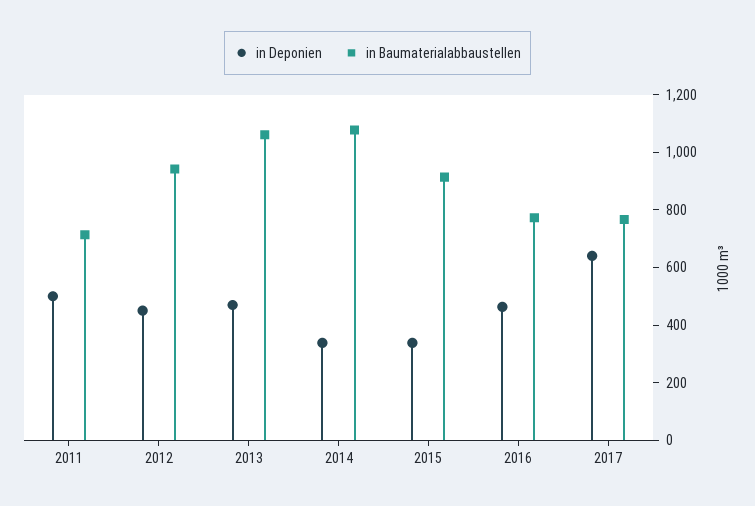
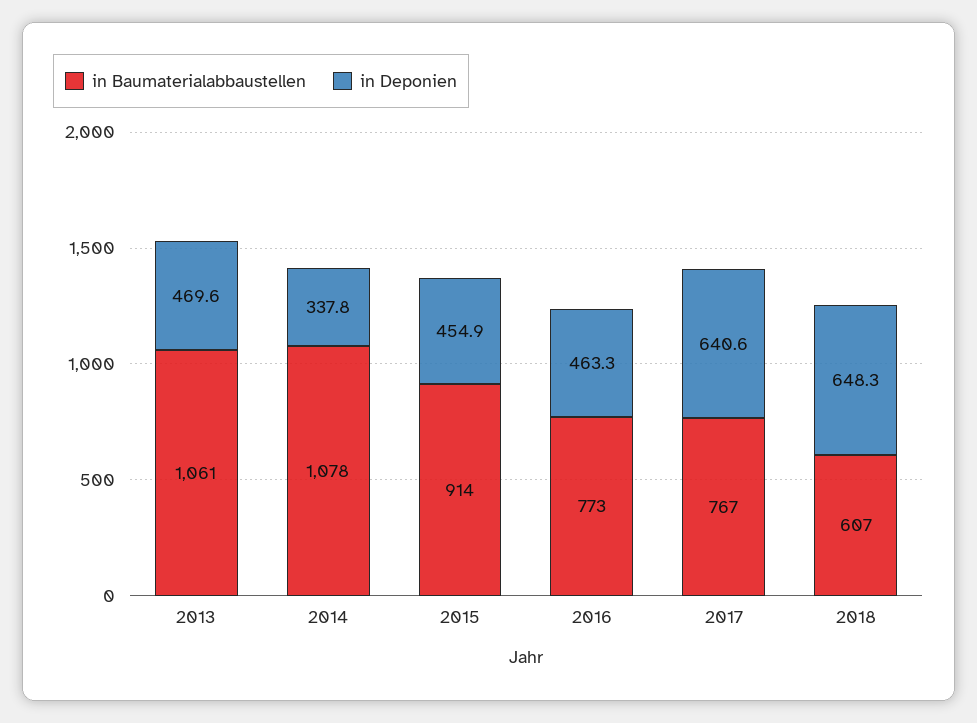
in Deponien, 2011: 500 -> none
in Baumaterialabbaustellen, 2011: 700 -> none
in Deponien, 2012: 450 -> none
in Baumaterialabbaustellen, 2012: 950 -> none
in Deponien, 2015: 350 -> 454.9
in Baumaterialabbaustellen, 2018: none -> 607
in Deponien, 2018: none -> 648.3

